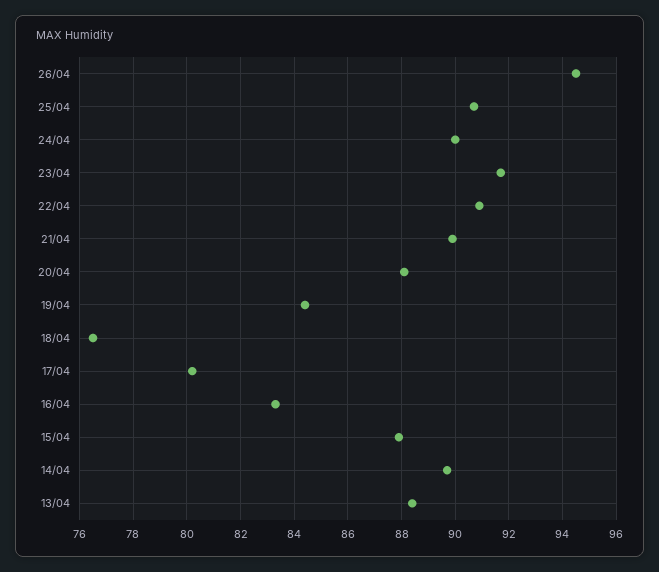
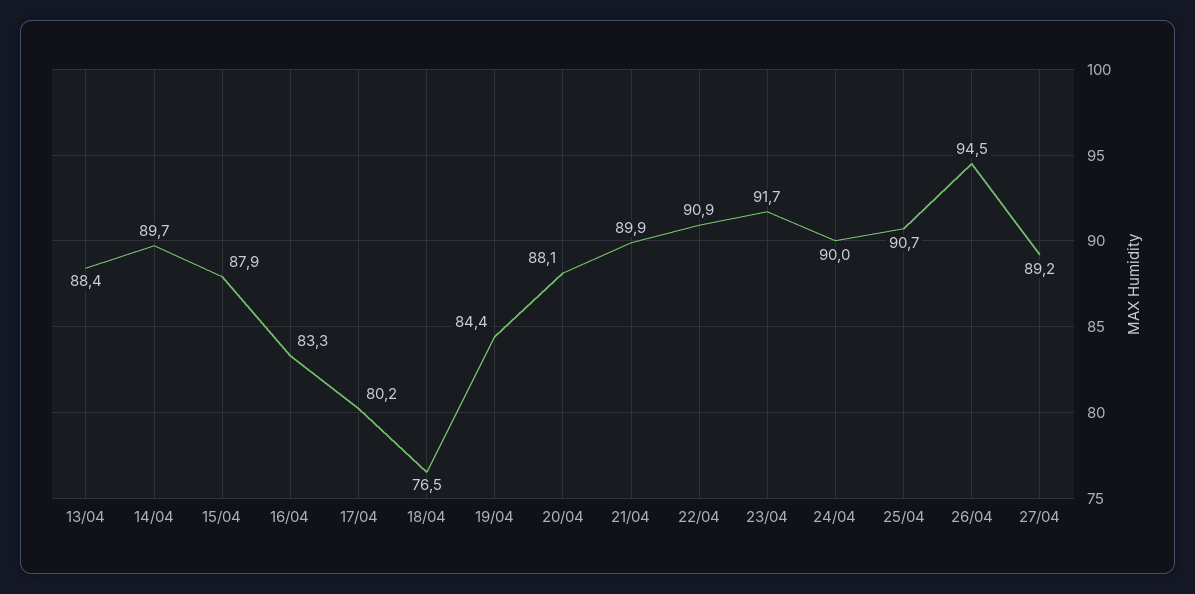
27/04: none -> 89.2

